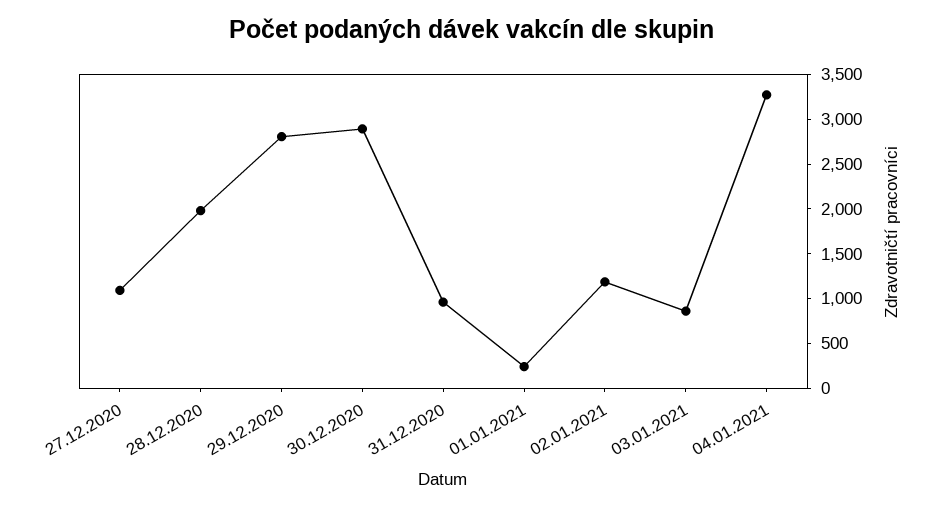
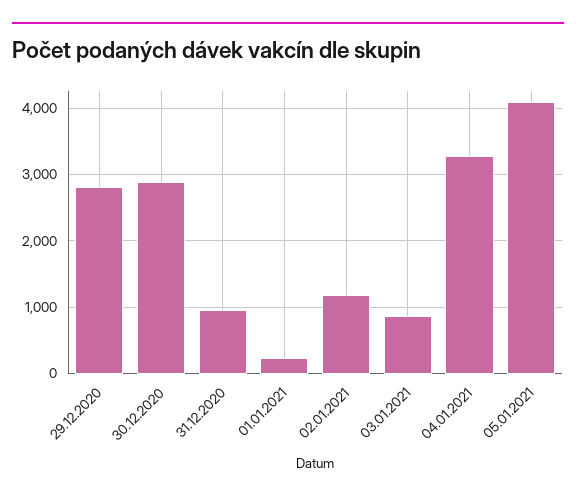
27.12.2020: 1100 -> none
28.12.2020: 2000 -> none
05.01.2021: none -> 4100

